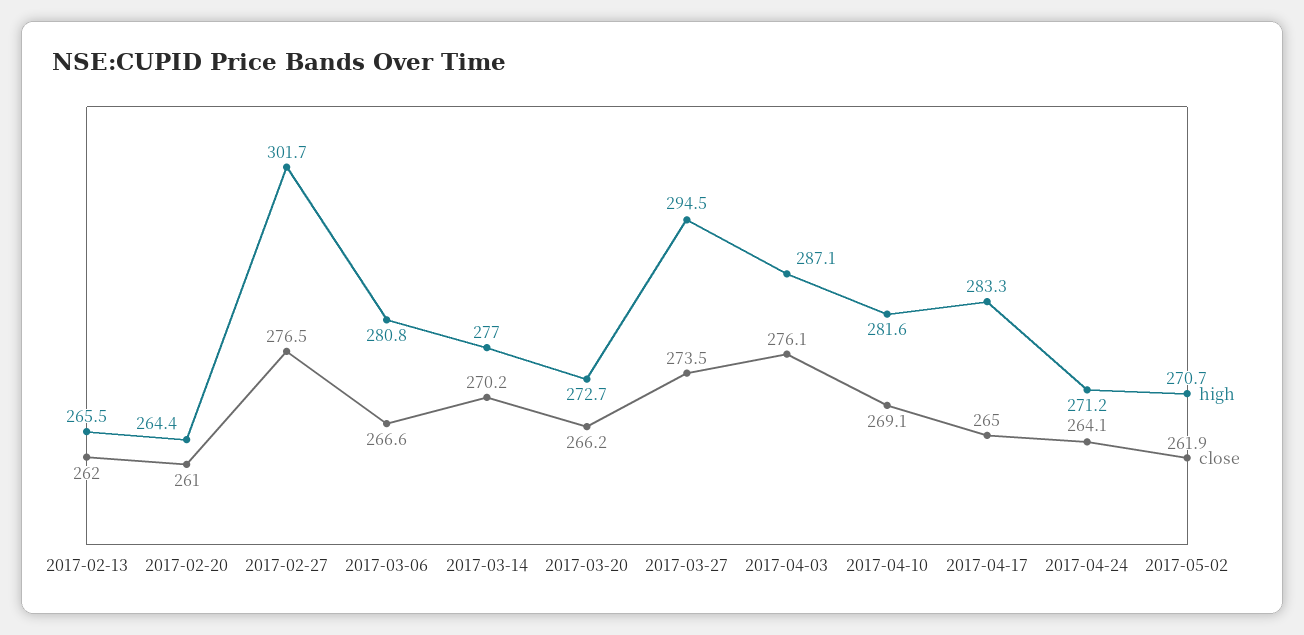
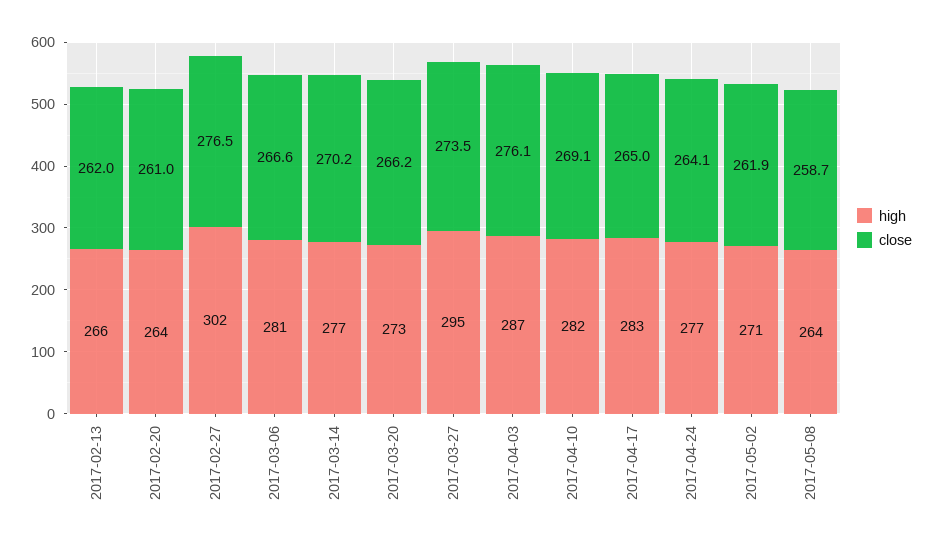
high, 2017-04-24: 271.2 -> 277
high, 2017-05-08: none -> 264
close, 2017-05-08: none -> 258.7

